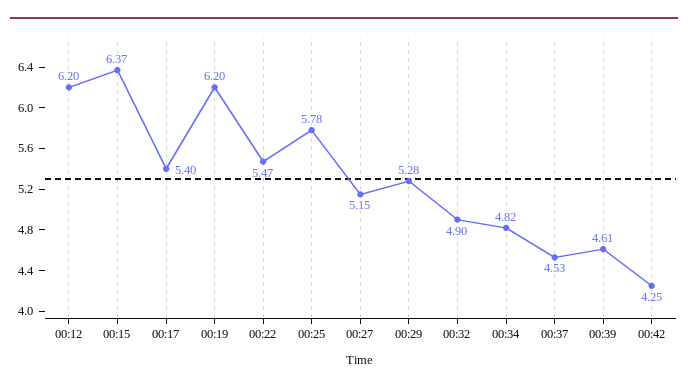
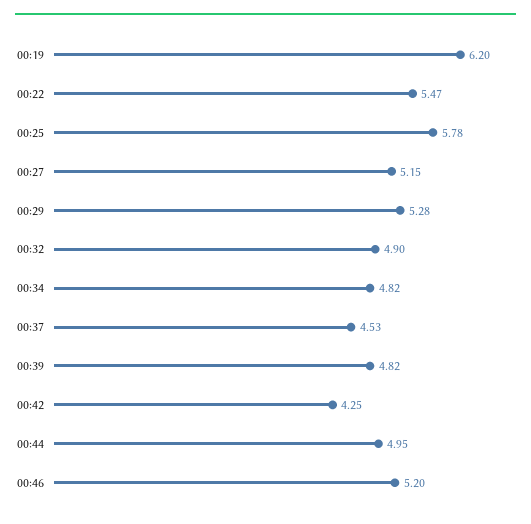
00:12: 6.2 -> none
00:15: 6.37 -> none
00:17: 5.4 -> none
00:39: 4.61 -> 4.82
00:44: none -> 4.95
00:46: none -> 5.2

